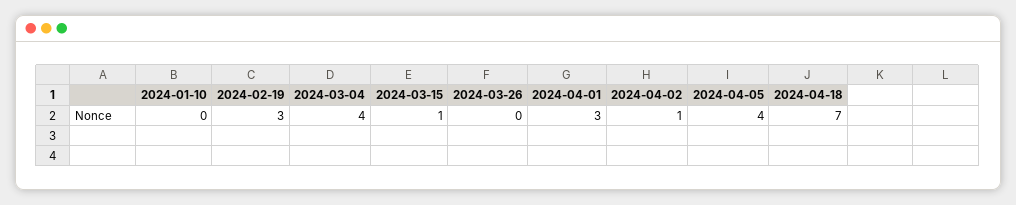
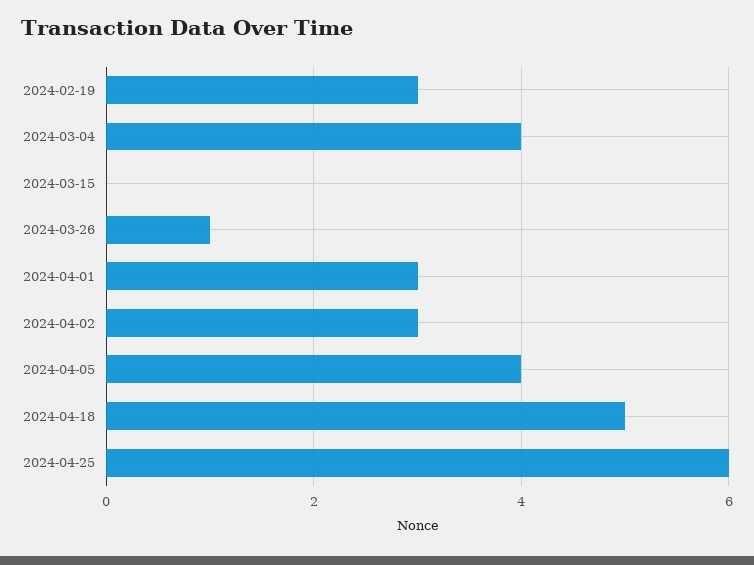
2024-01-10: 0 -> none
2024-03-15: 1 -> 0
2024-03-26: 0 -> 1
2024-04-02: 1 -> 3
2024-04-18: 7 -> 5
2024-04-25: none -> 6

